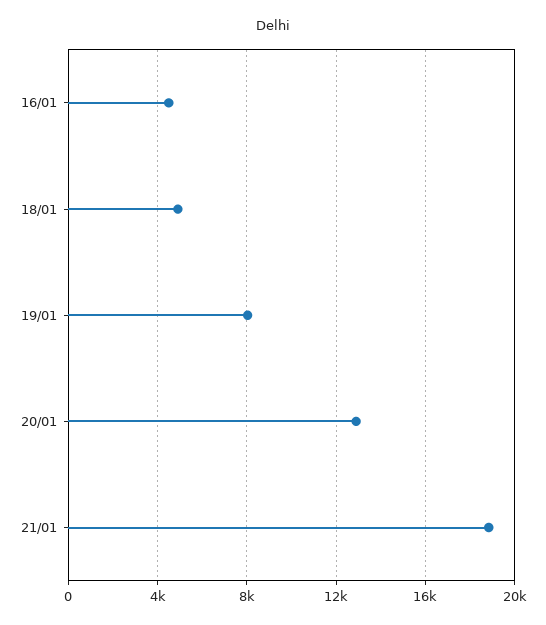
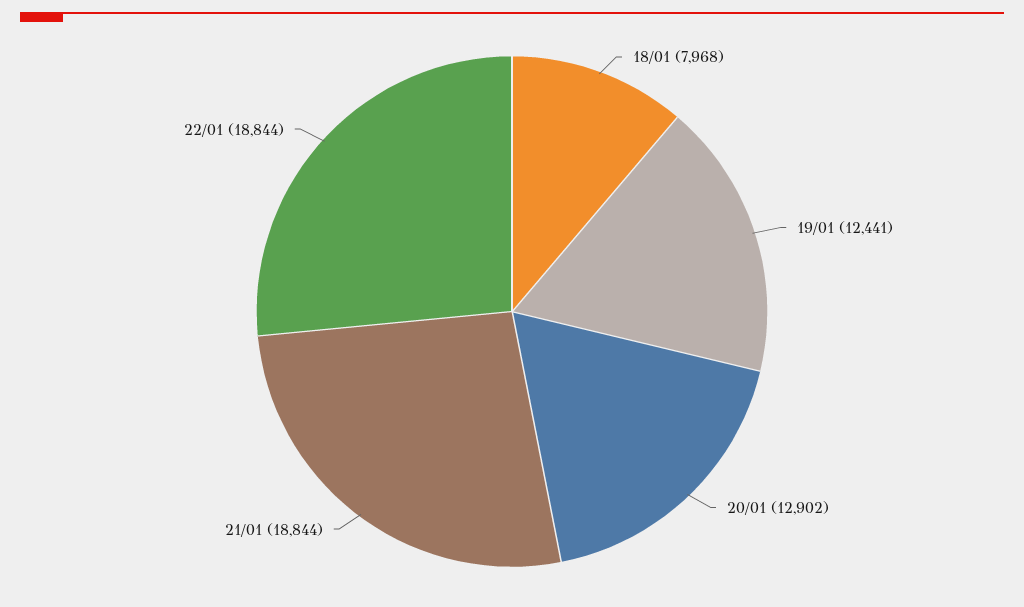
16/01: 4500 -> none
18/01: 5000 -> 7968
19/01: 8000 -> 12441
22/01: none -> 18844

